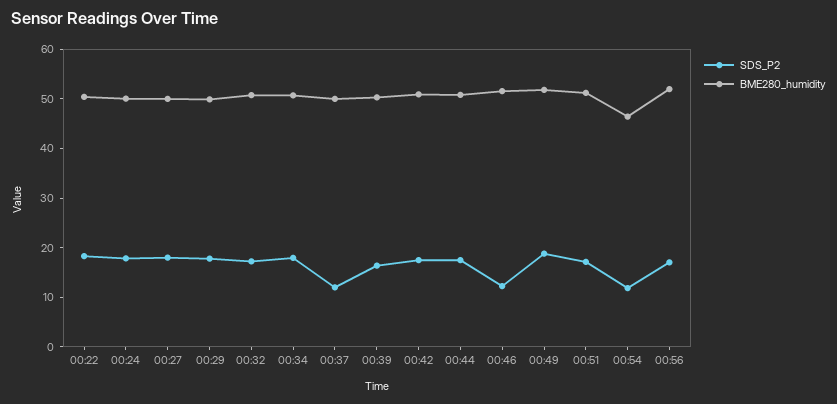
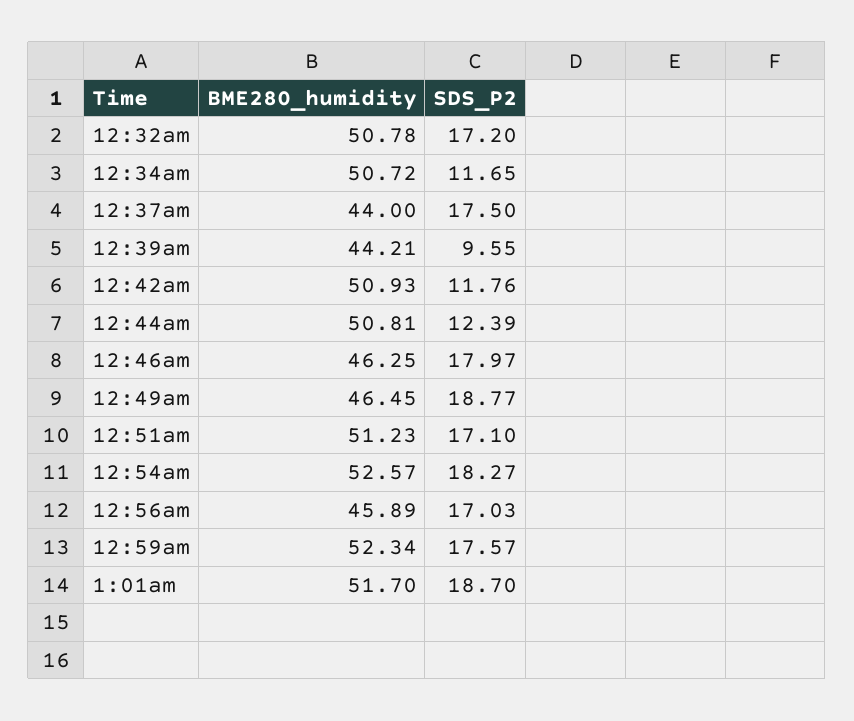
SDS_P2, 00:22: 18 -> none
BME280_humidity, 00:22: 50 -> none
SDS_P2, 00:24: 18 -> none
BME280_humidity, 00:24: 50 -> none
SDS_P2, 00:27: 18 -> none
BME280_humidity, 00:27: 50 -> none
SDS_P2, 00:29: 18 -> none
BME280_humidity, 00:29: 50 -> none
SDS_P2, 00:34: 18 -> 11.65
SDS_P2, 00:37: 12 -> 17.5
BME280_humidity, 00:37: 50 -> 44
SDS_P2, 00:39: 16 -> 9.55
BME280_humidity, 00:39: 50 -> 44.21
SDS_P2, 00:42: 18 -> 11.76
SDS_P2, 00:44: 18 -> 12.39
SDS_P2, 00:46: 12 -> 17.97
BME280_humidity, 00:46: 52 -> 46.25
BME280_humidity, 00:49: 52 -> 46.45
SDS_P2, 00:54: 12 -> 18.27
BME280_humidity, 00:54: 46 -> 52.57
BME280_humidity, 00:56: 52 -> 45.89
BME280_humidity, 12:59am: none -> 52.34
SDS_P2, 12:59am: none -> 17.57
BME280_humidity, 1:01am: none -> 51.7
SDS_P2, 1:01am: none -> 18.7

